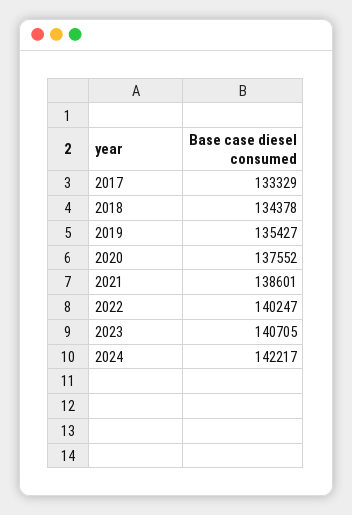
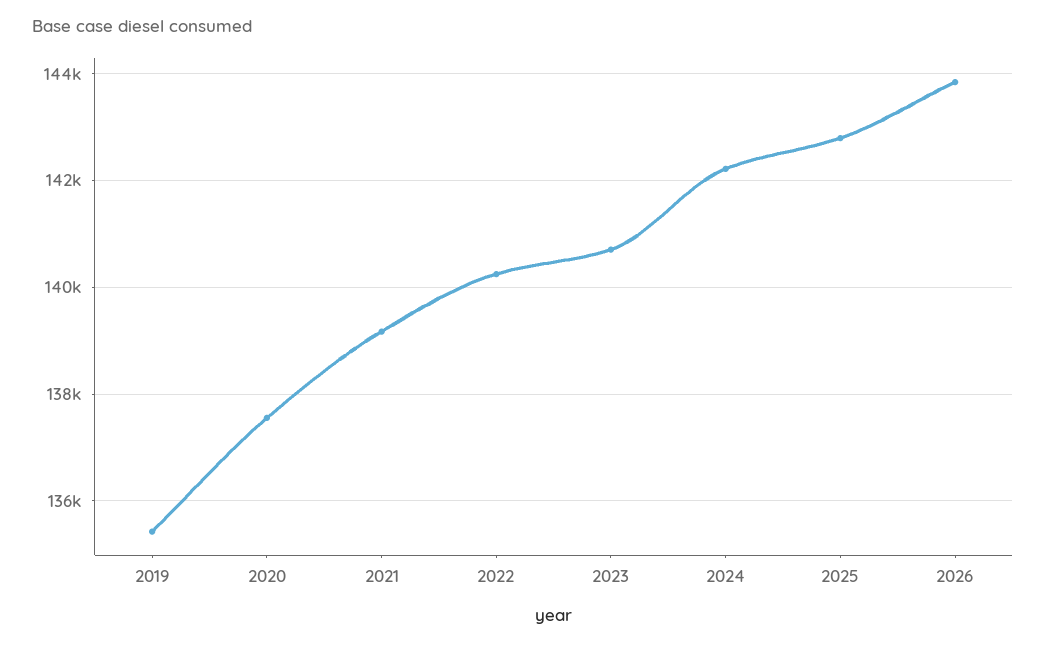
2017: 133329 -> none
2018: 134378 -> none
2021: 138601 -> 139200
2025: none -> 142800
2026: none -> 143800

